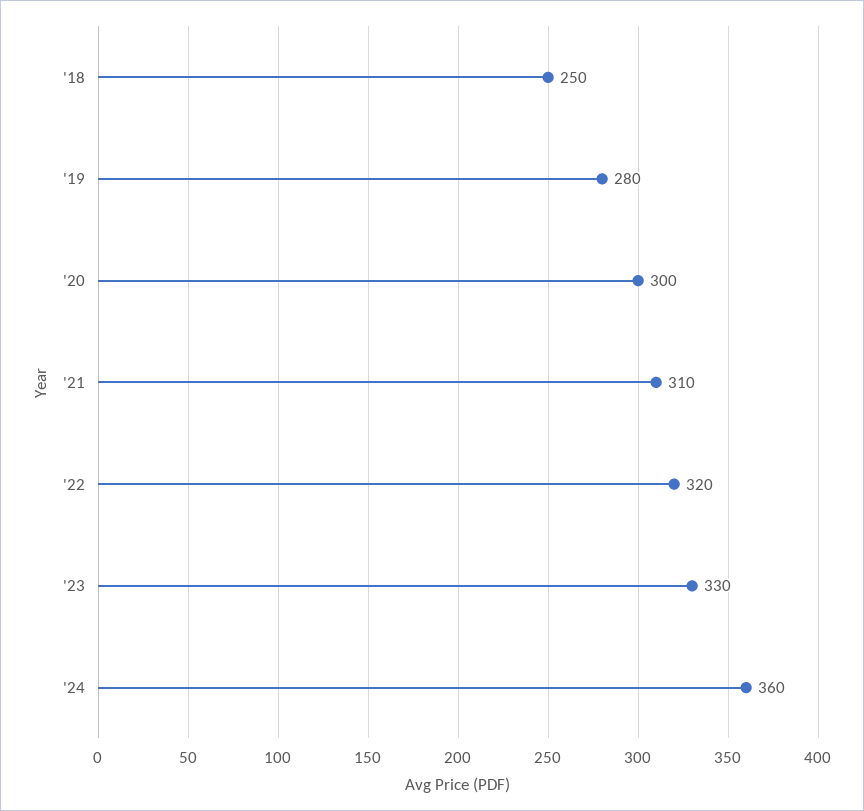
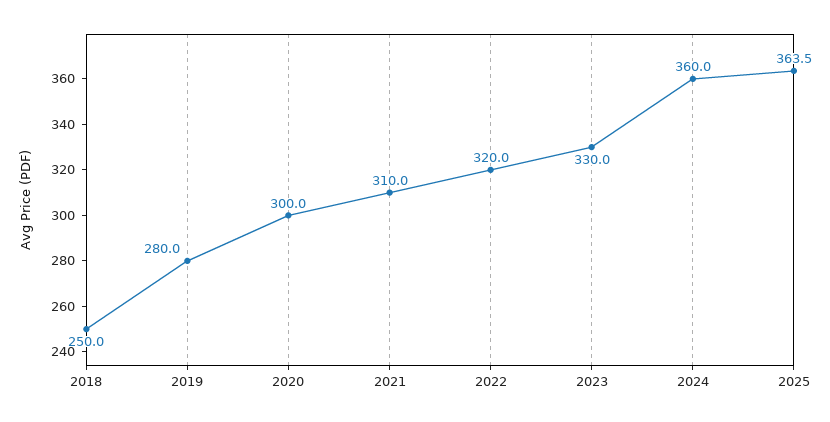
2025: none -> 363.5

